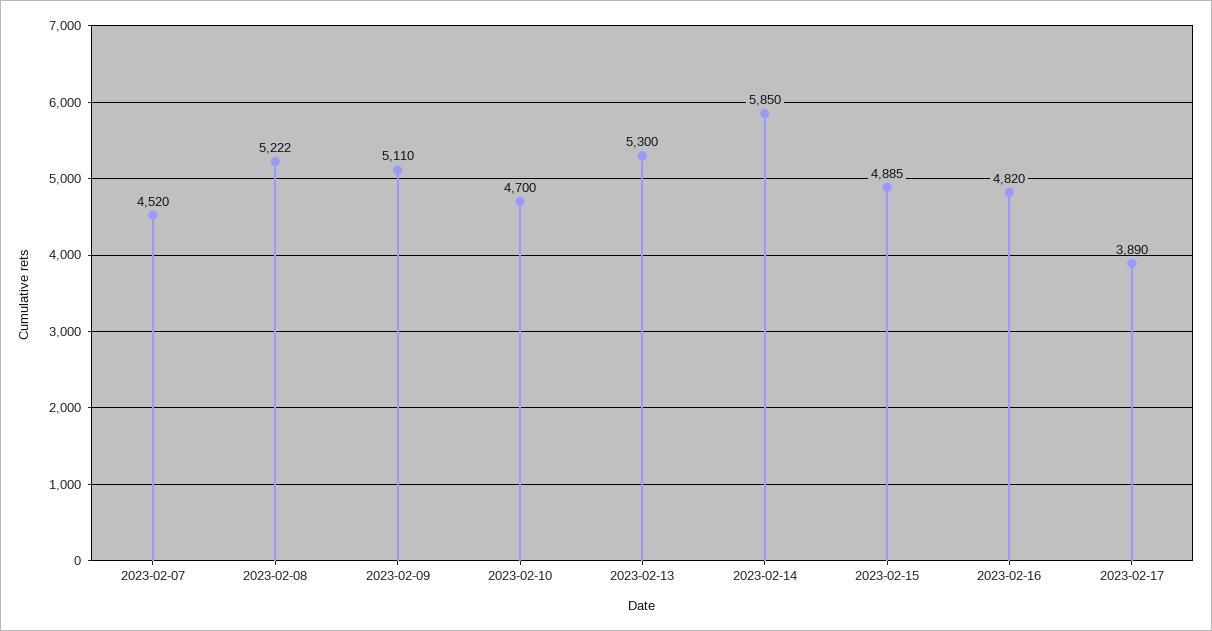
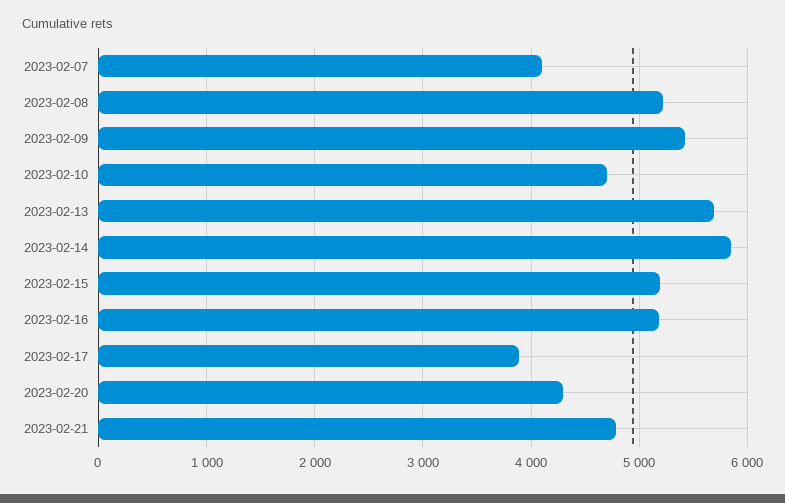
2023-02-07: 4520 -> 4100
2023-02-09: 5110 -> 5400
2023-02-13: 5300 -> 5700
2023-02-15: 4885 -> 5200
2023-02-16: 4820 -> 5200
2023-02-20: none -> 4300
2023-02-21: none -> 4800

